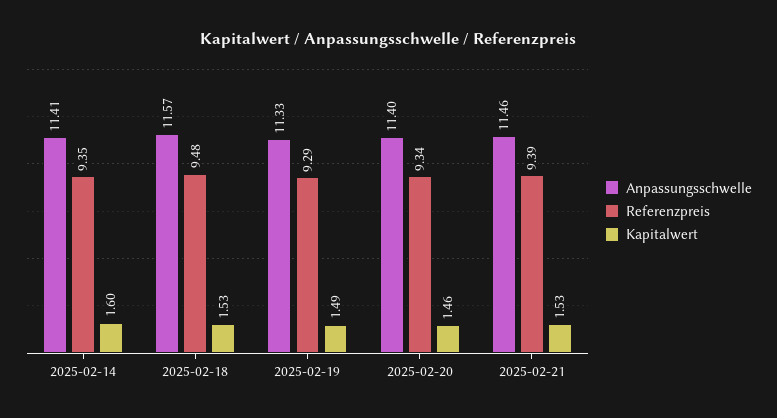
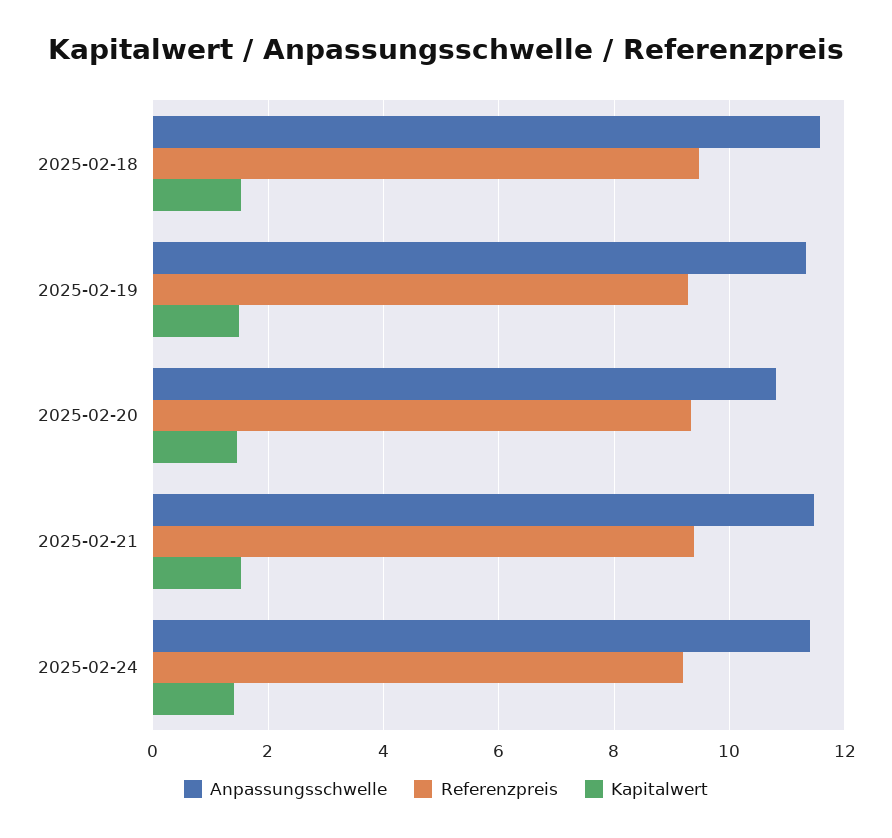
Anpassungsschwelle, 2025-02-14: 11.41 -> none
Referenzpreis, 2025-02-14: 9.35 -> none
Kapitalwert, 2025-02-14: 1.6 -> none
Anpassungsschwelle, 2025-02-20: 11.4 -> 10.8
Anpassungsschwelle, 2025-02-24: none -> 11.4
Referenzpreis, 2025-02-24: none -> 9.2
Kapitalwert, 2025-02-24: none -> 1.4

